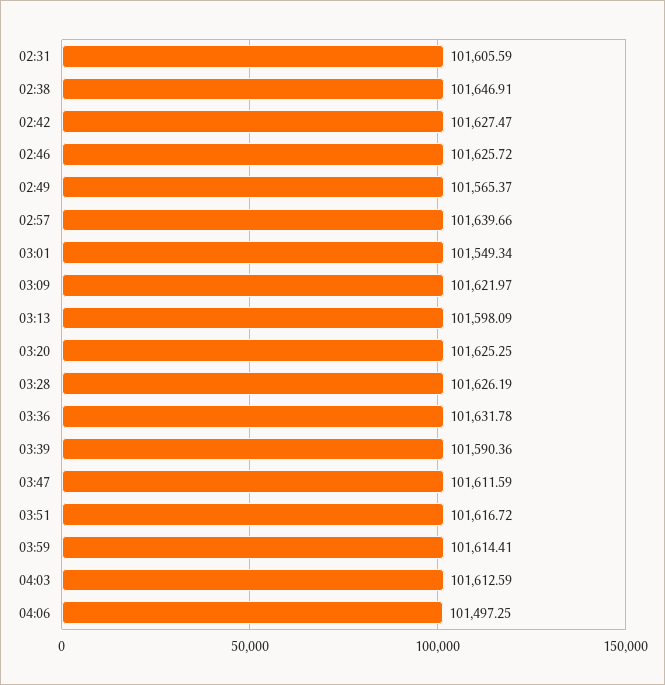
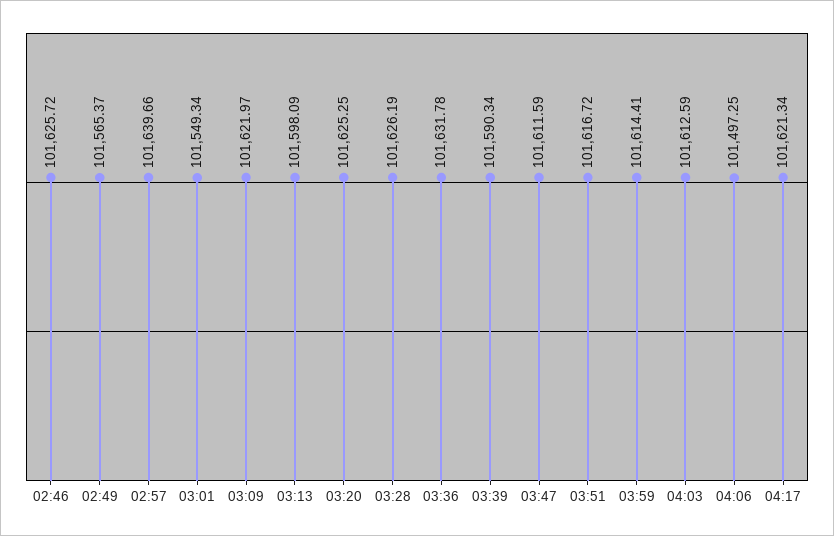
02:31: 101605.59 -> none
02:38: 101646.91 -> none
02:42: 101627.47 -> none
03:39: 101590.36 -> 101590.34
04:17: none -> 101621.34

